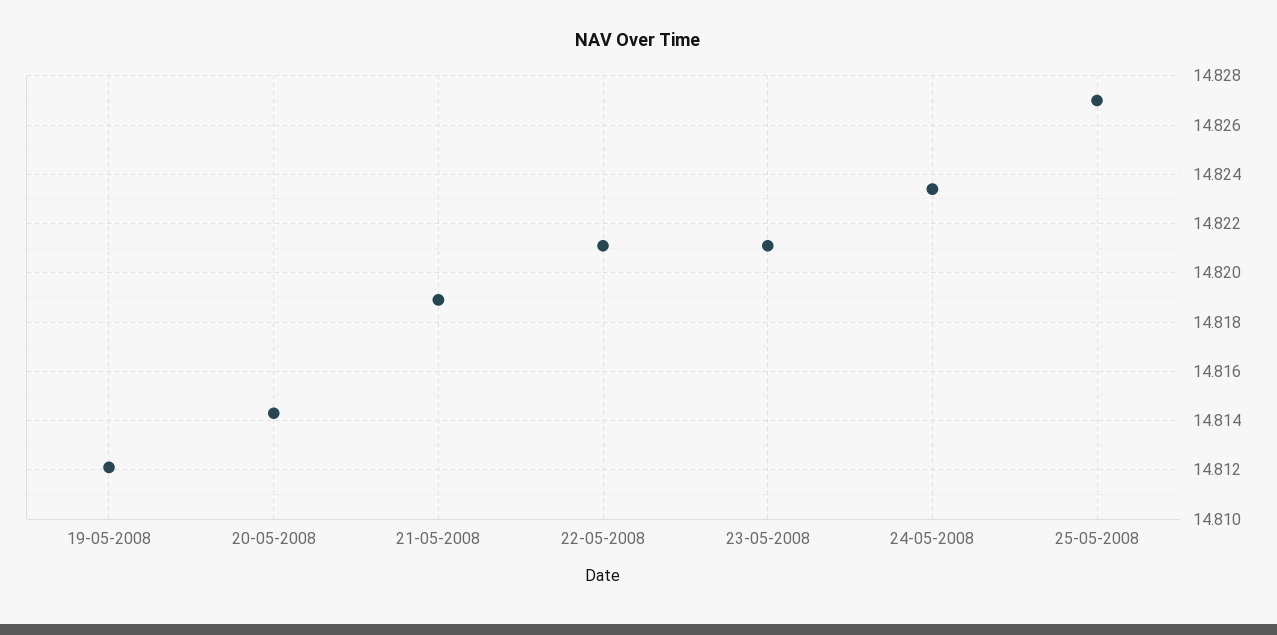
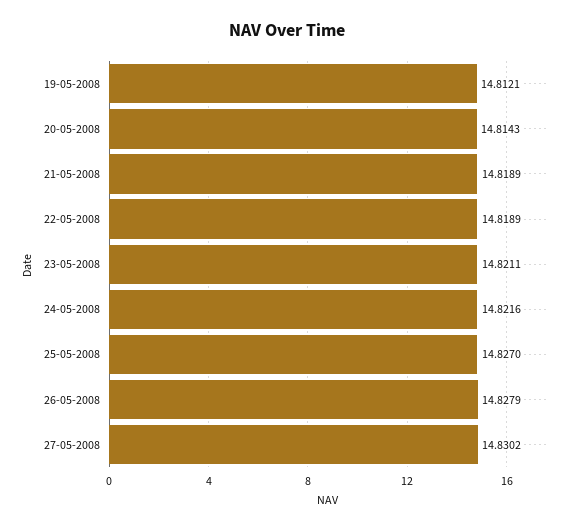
22-05-2008: 14.821 -> 14.8189
24-05-2008: 14.8235 -> 14.8216
26-05-2008: none -> 14.8279
27-05-2008: none -> 14.8302

